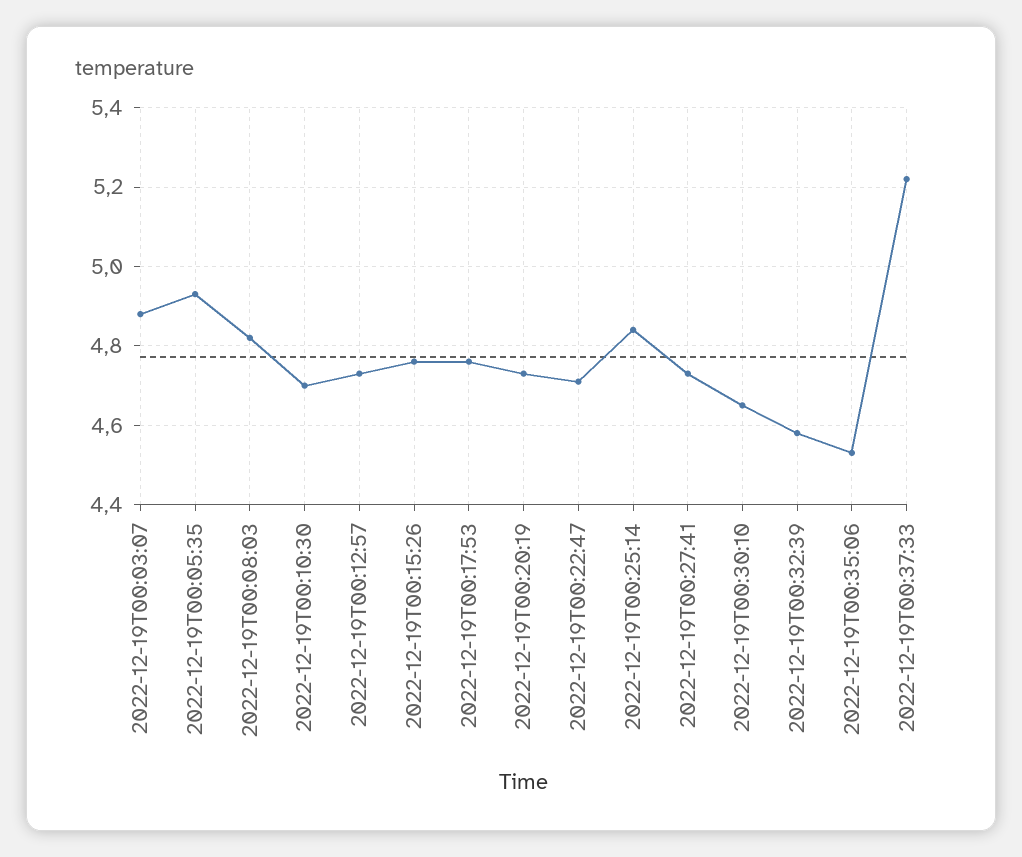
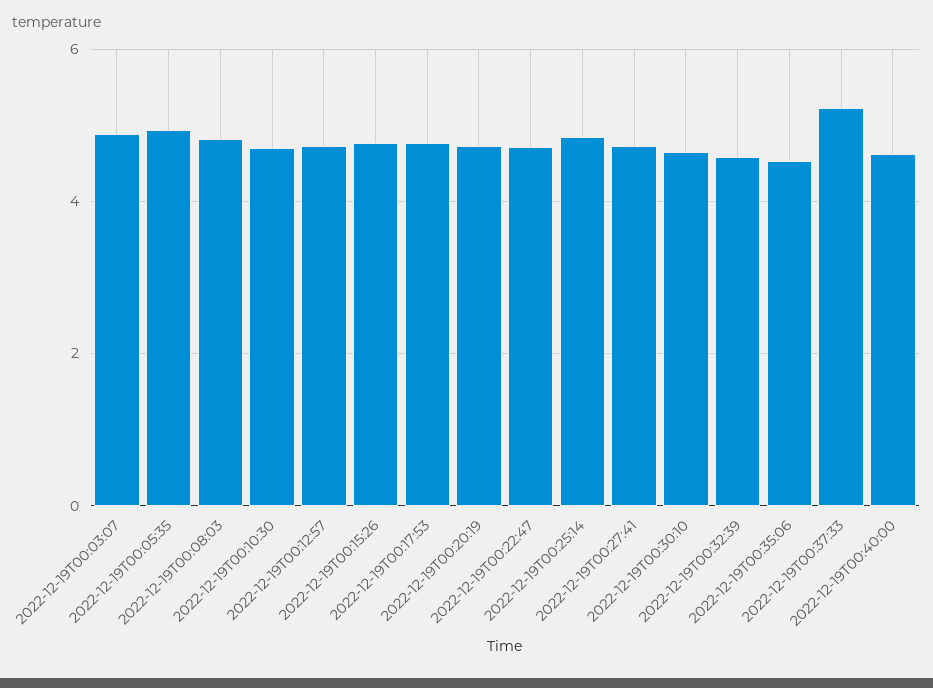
2022-12-19T00:40:00: none -> 4.6

